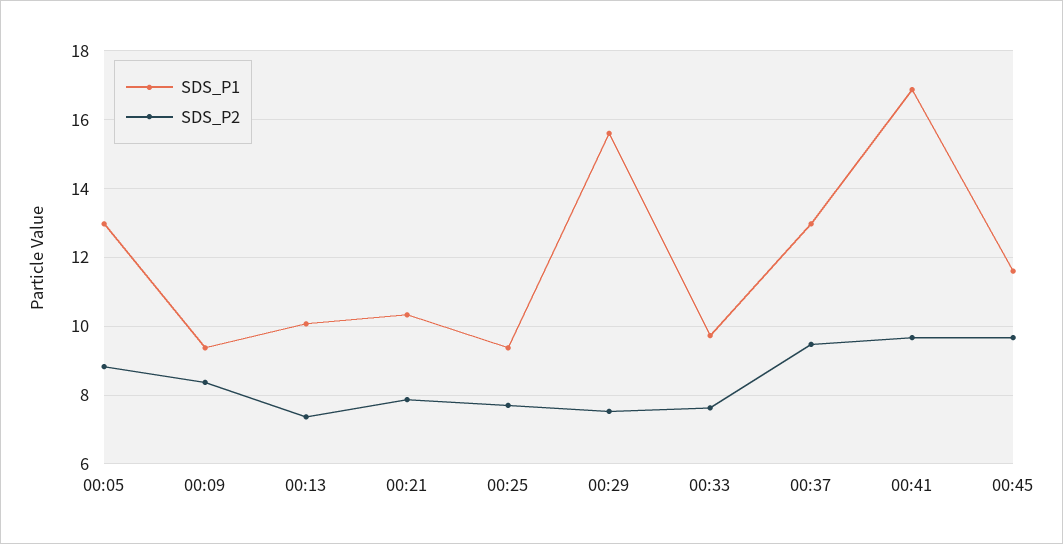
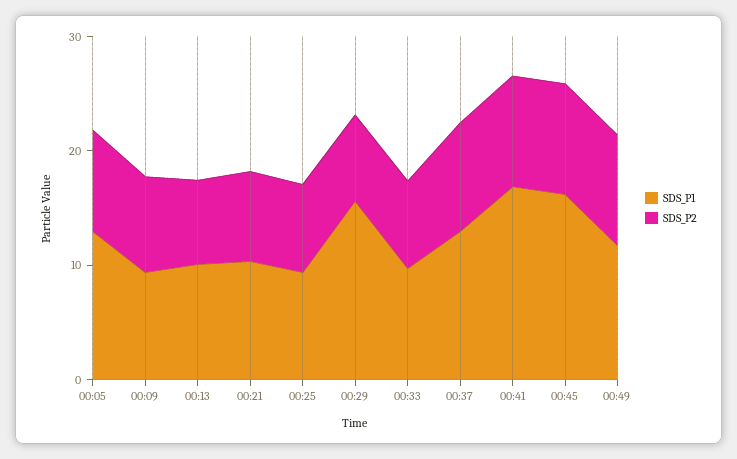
SDS_P1, 00:45: 11.6 -> 16
SDS_P1, 00:49: none -> 12
SDS_P2, 00:49: none -> 10

